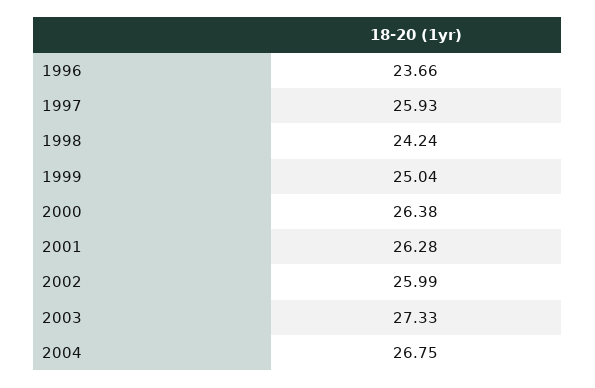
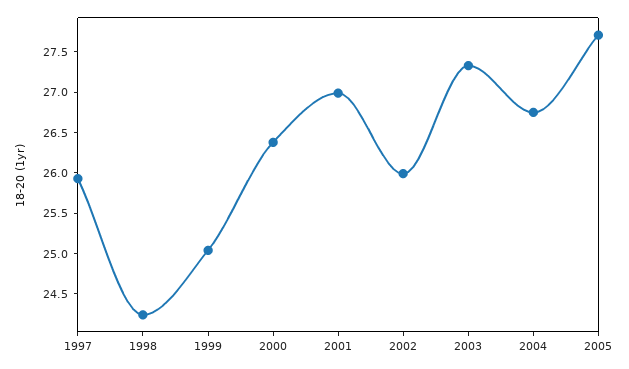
1996: 23.66 -> none
2001: 26.28 -> 27
2005: none -> 27.7

